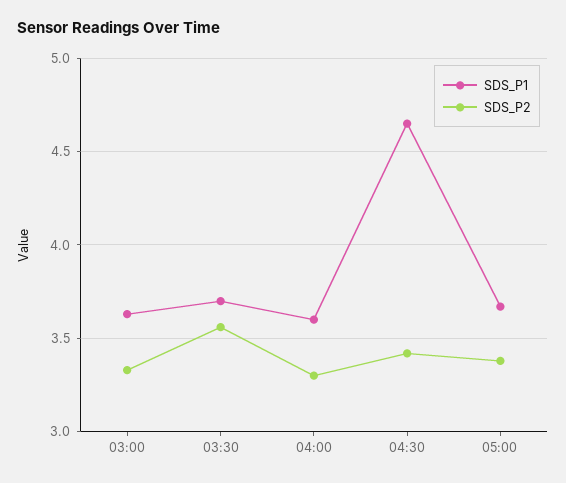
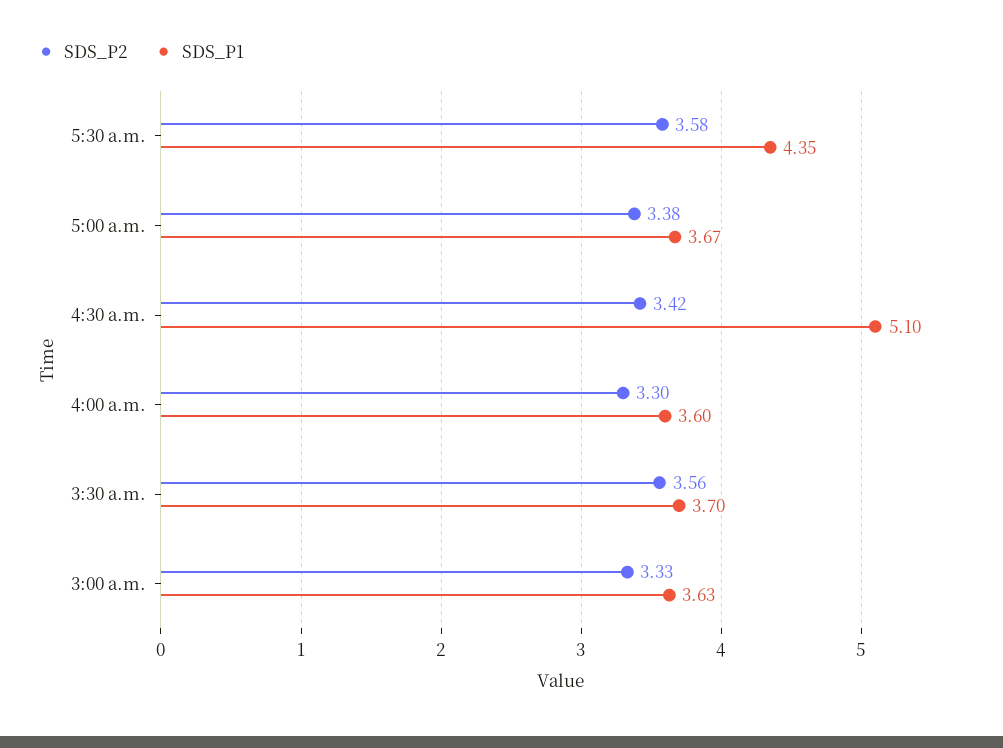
SDS_P1, 04:30: 4.65 -> 5.1
SDS_P2, 5:30 a.m.: none -> 3.58
SDS_P1, 5:30 a.m.: none -> 4.35

